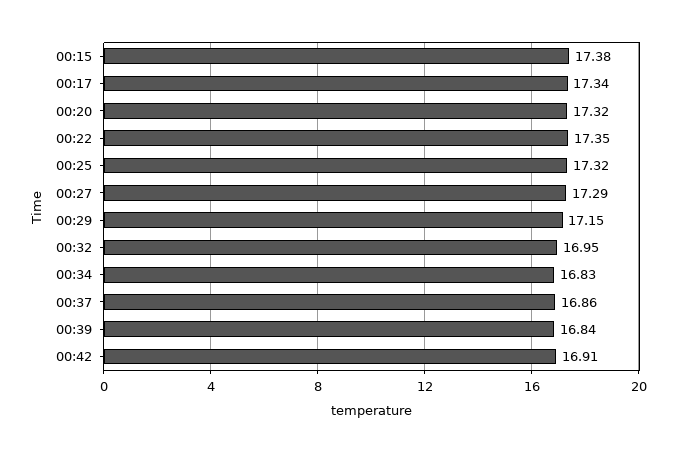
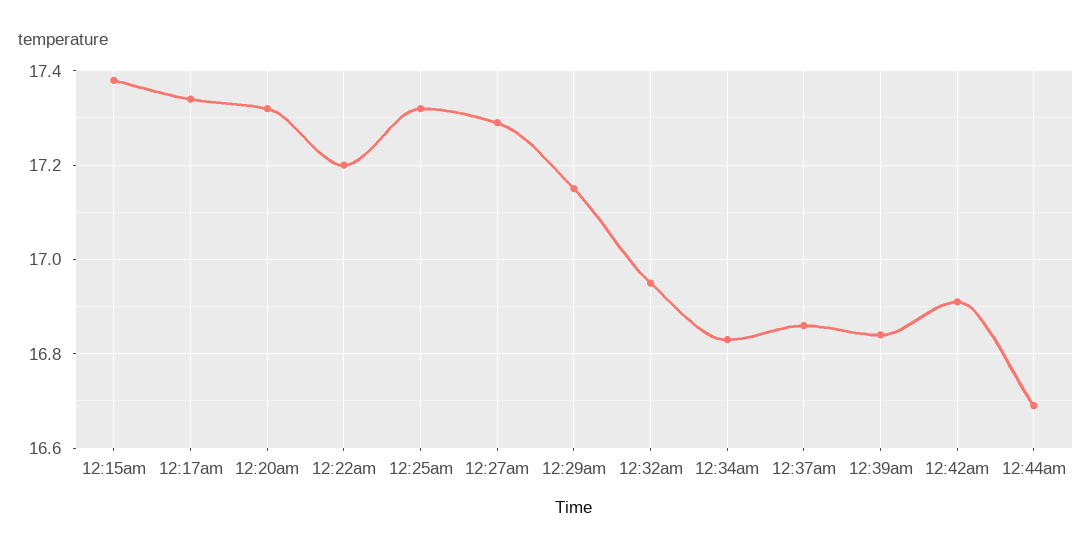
00:22: 17.35 -> 17.2
12:44am: none -> 16.7

